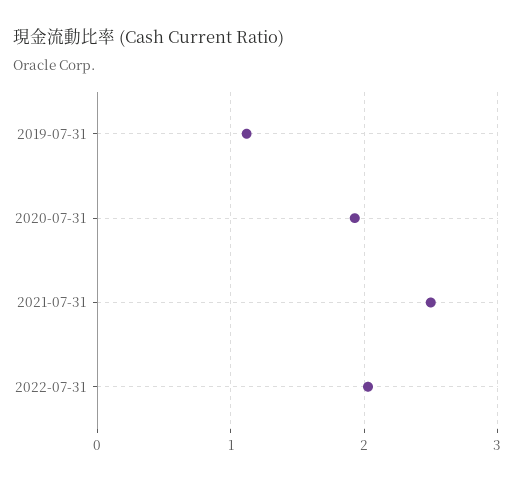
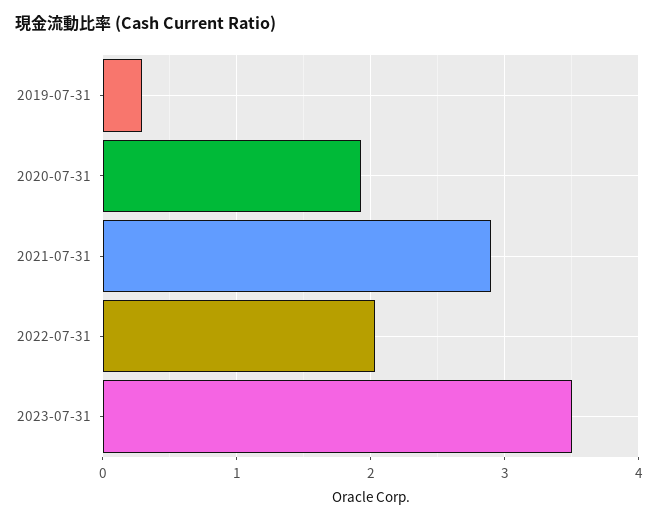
2019-07-31: 1.1 -> 0.3
2021-07-31: 2.5 -> 2.9
2023-07-31: none -> 3.5

